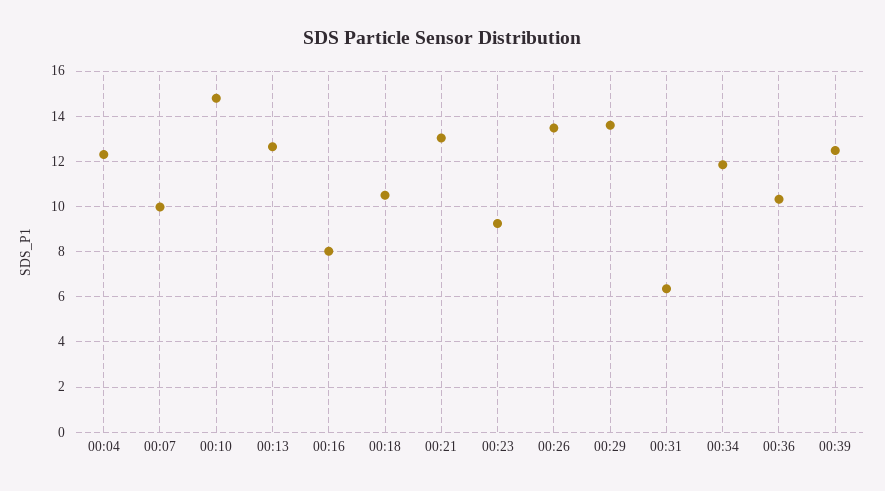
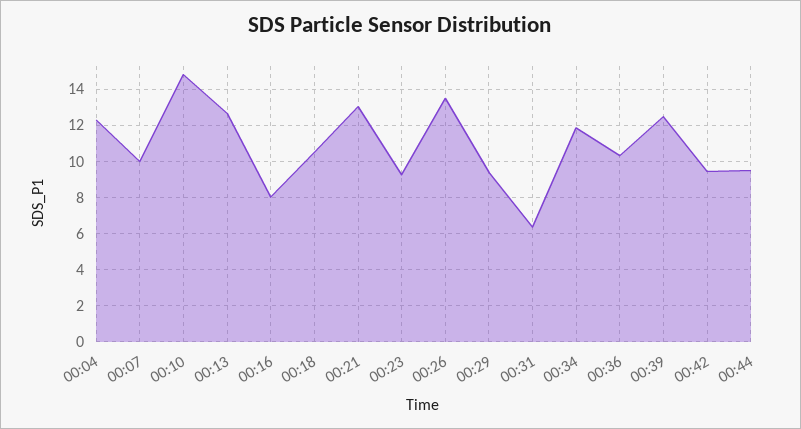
00:29: 13.5 -> 9.5
00:42: none -> 9.5
00:44: none -> 9.5

